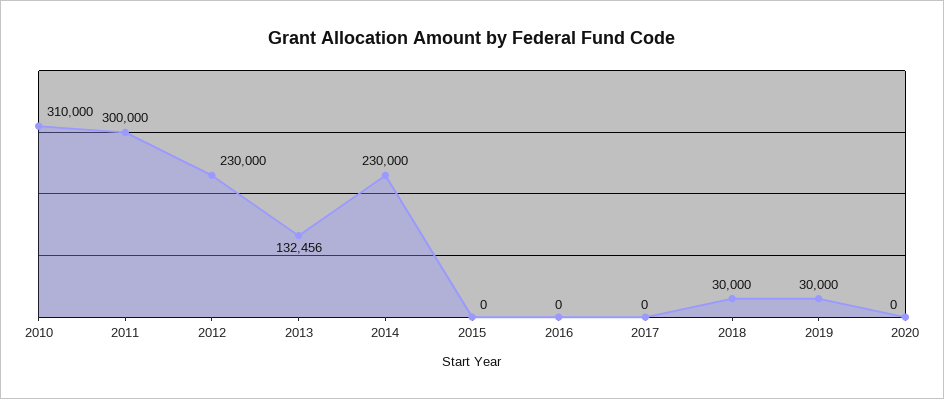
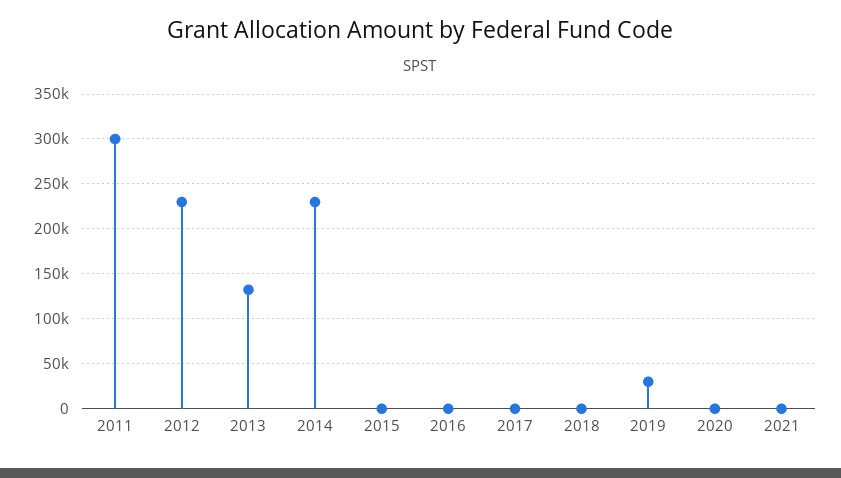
2010: 310000 -> none
2018: 30000 -> 0
2021: none -> 0

